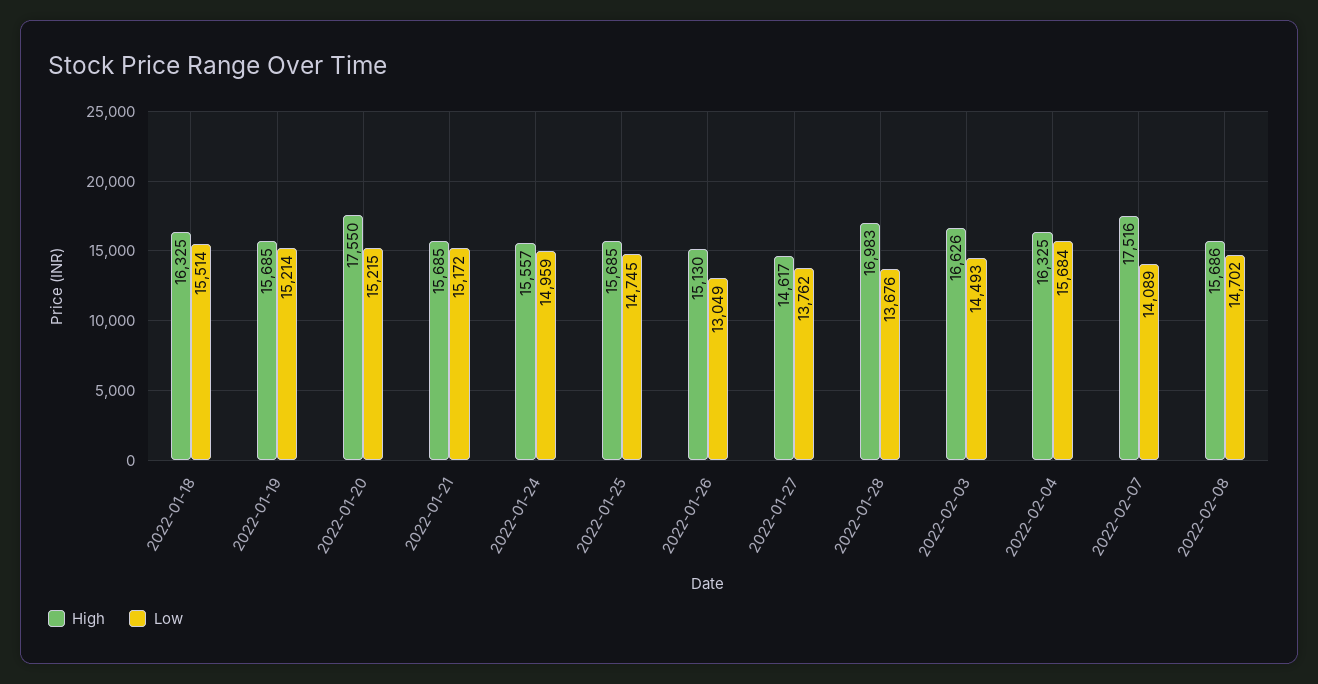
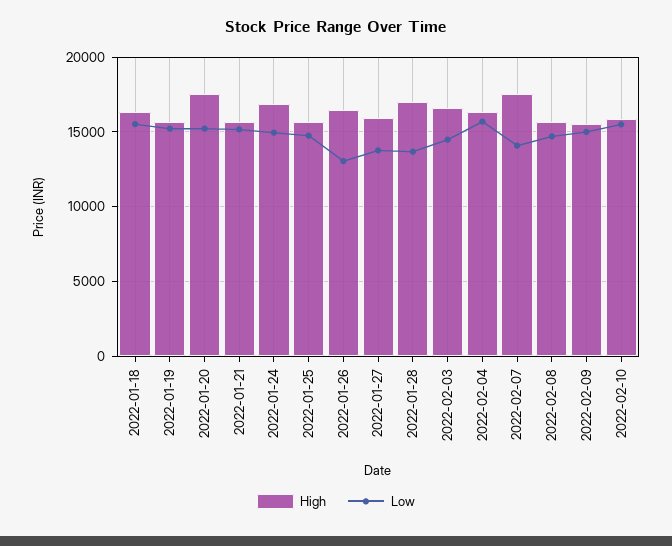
High, 2022-01-24: 15557 -> 17000
High, 2022-01-26: 15130 -> 16500
High, 2022-01-27: 14617 -> 16000
High, 2022-02-09: none -> 15500
Low, 2022-02-09: none -> 15000
High, 2022-02-10: none -> 16000
Low, 2022-02-10: none -> 15500

